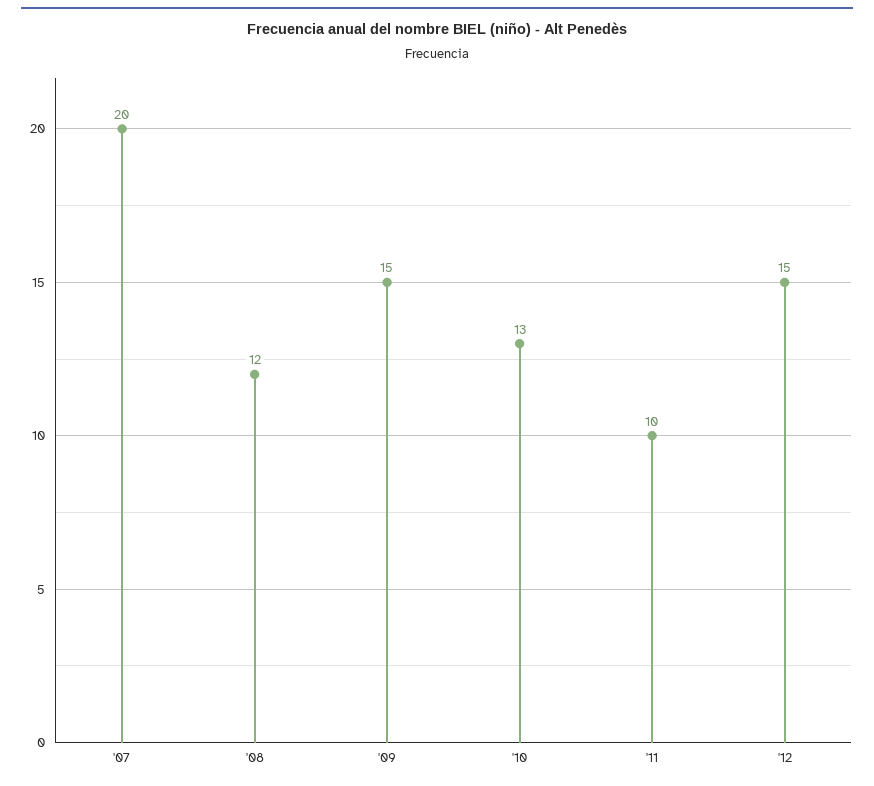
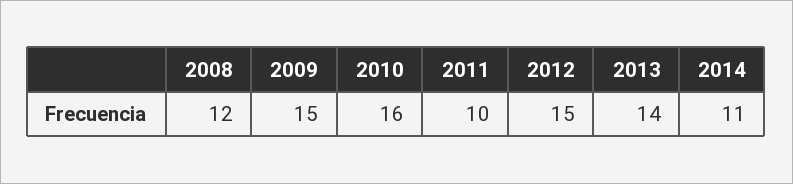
'07: 20 -> none
'10: 13 -> 16
2013: none -> 14
2014: none -> 11

